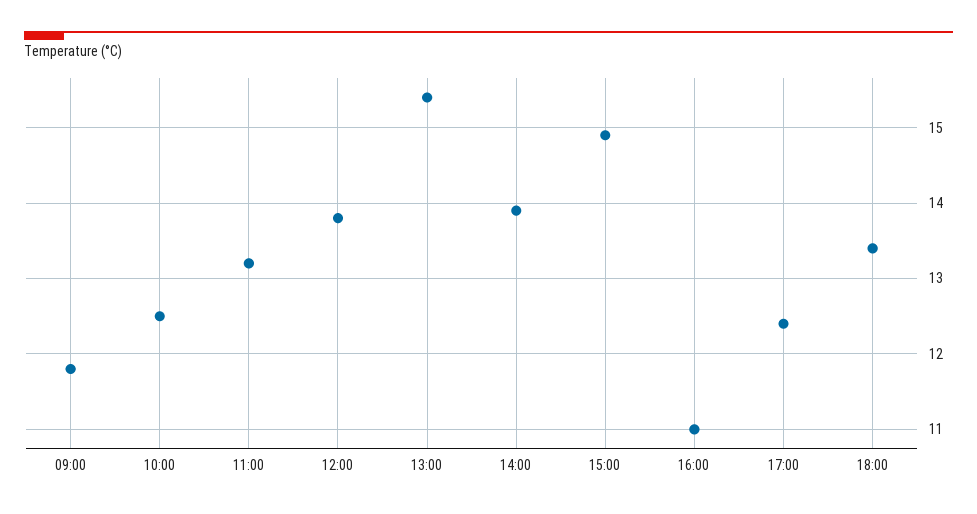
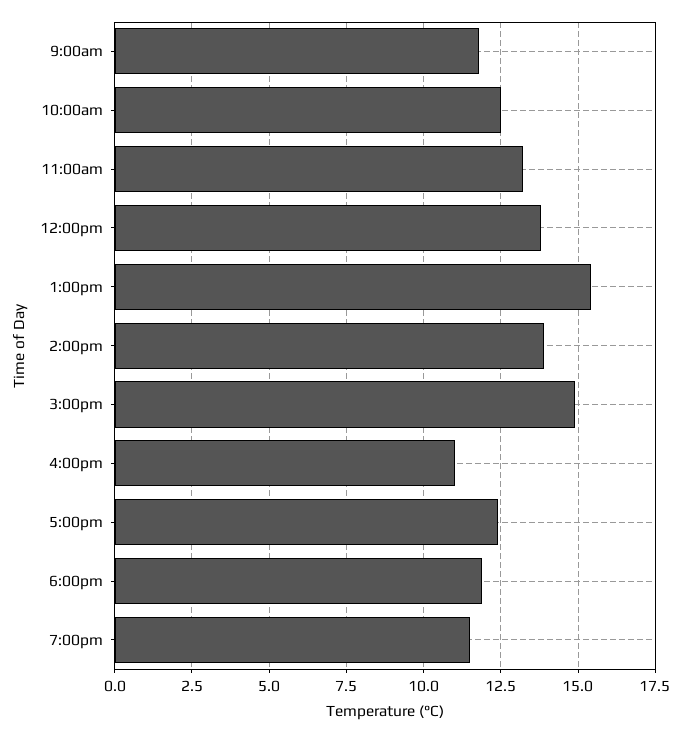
18:00: 13.4 -> 12
7:00pm: none -> 11.5

